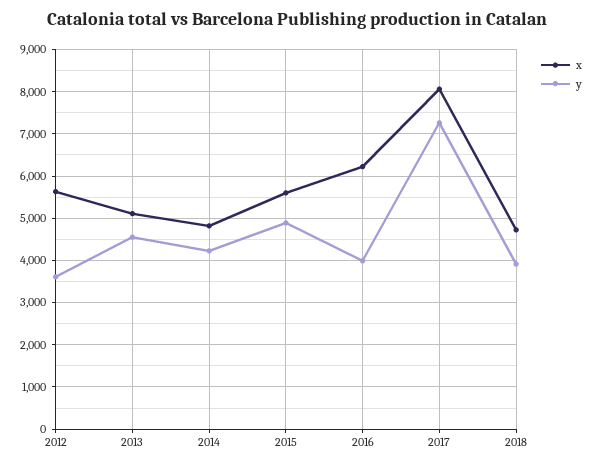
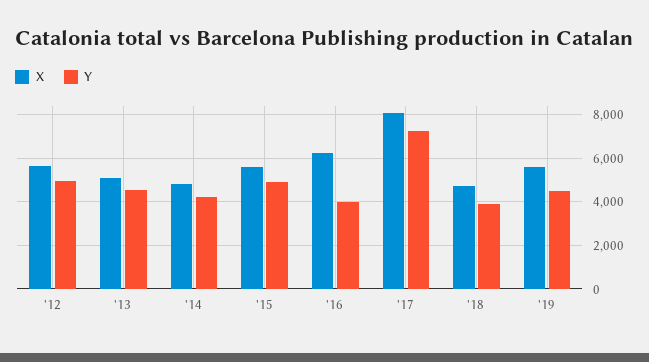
y, 2012: 3600 -> 5000
x, '19: none -> 5500
y, '19: none -> 4500

